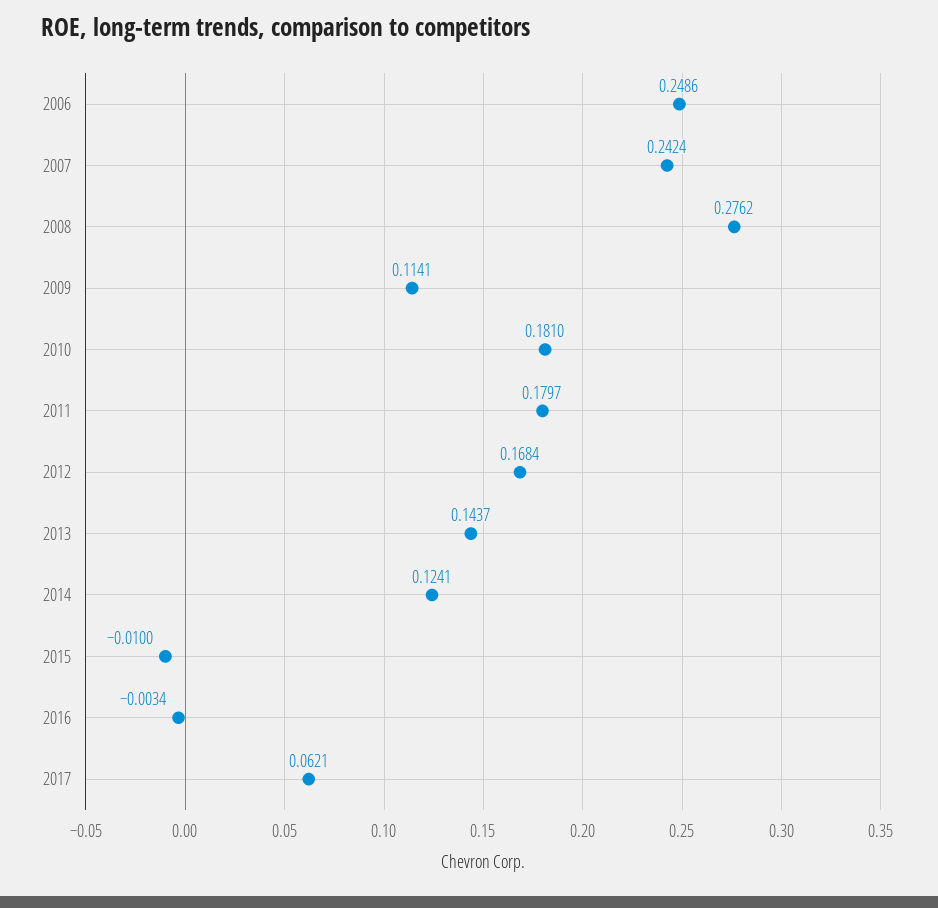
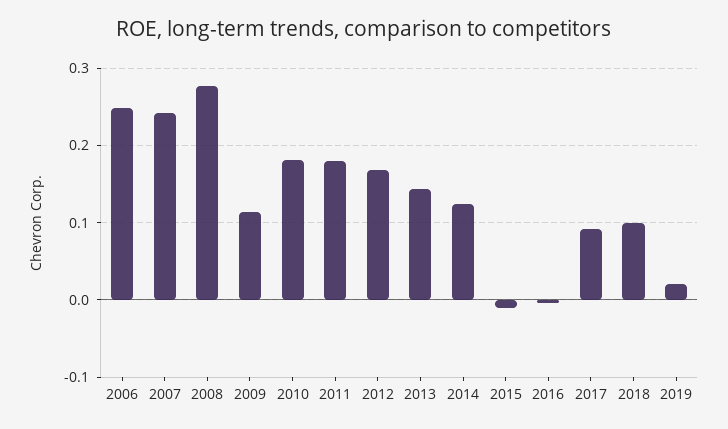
2017: 0.0621 -> 0.09
2018: none -> 0.1
2019: none -> 0.02

